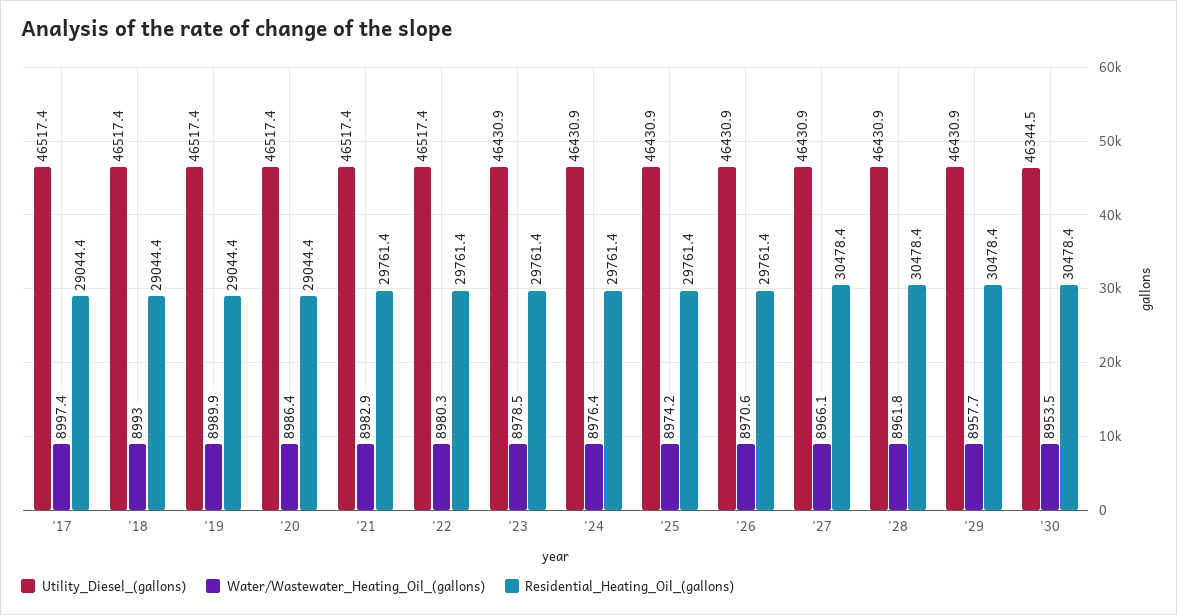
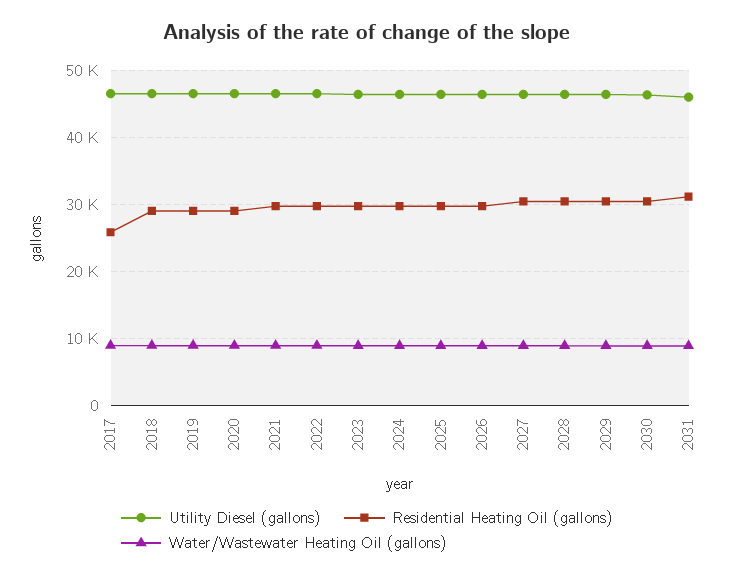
Residential_Heating_Oil_(gallons), '17: 29044.4 -> 26000
Utility_Diesel_(gallons), 2031: none -> 46000
Residential_Heating_Oil_(gallons), 2031: none -> 31000
Water/Wastewater_Heating_Oil_(gallons), 2031: none -> 9000

